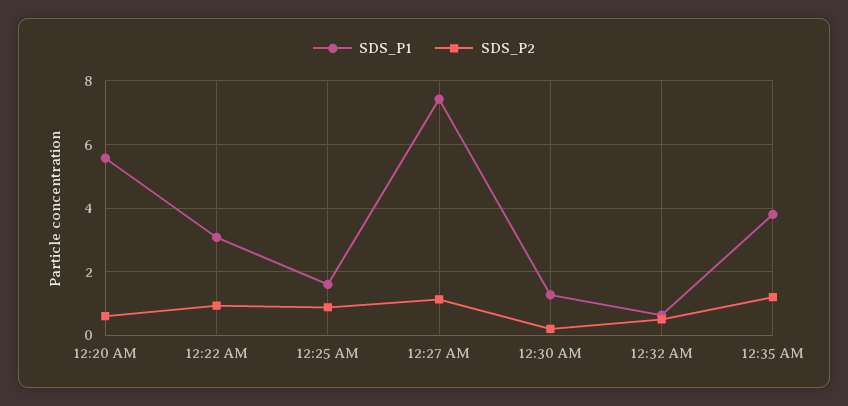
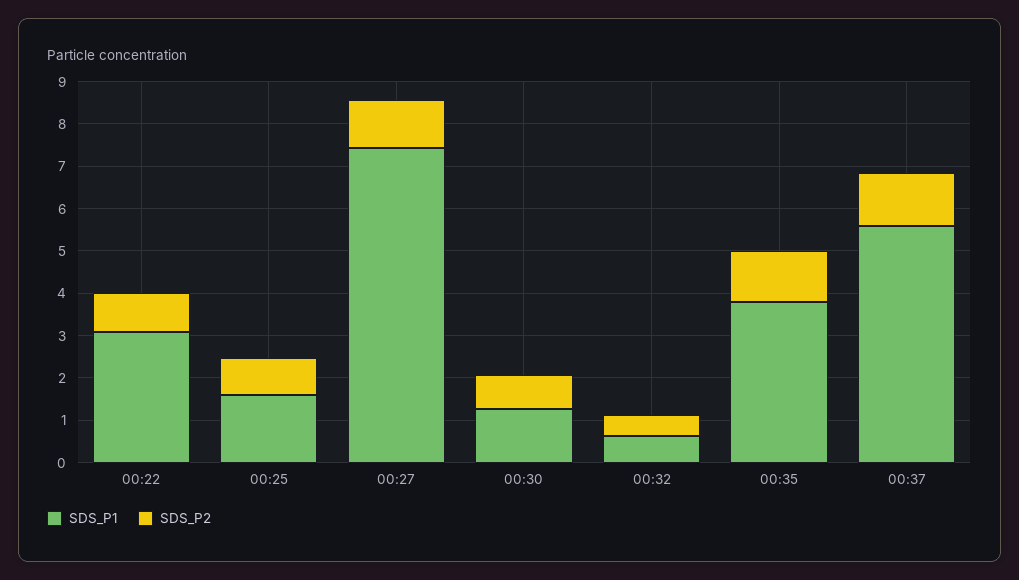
SDS_P1, 12:20 AM: 5.6 -> none
SDS_P2, 12:20 AM: 0.6 -> none
SDS_P2, 12:30 AM: 0.2 -> 0.8
SDS_P1, 00:37: none -> 5.6
SDS_P2, 00:37: none -> 1.2

